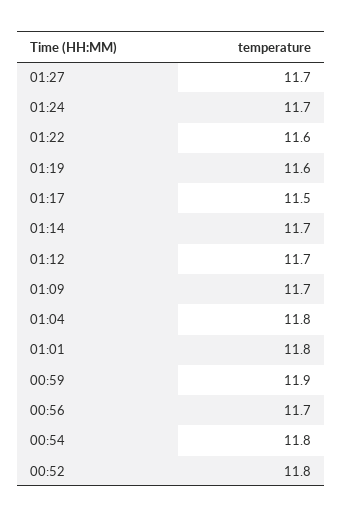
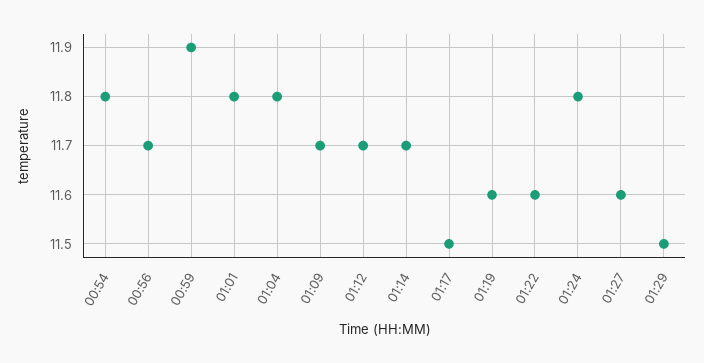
01:27: 11.7 -> 11.6
01:24: 11.7 -> 11.8
00:52: 11.8 -> none
01:29: none -> 11.5

